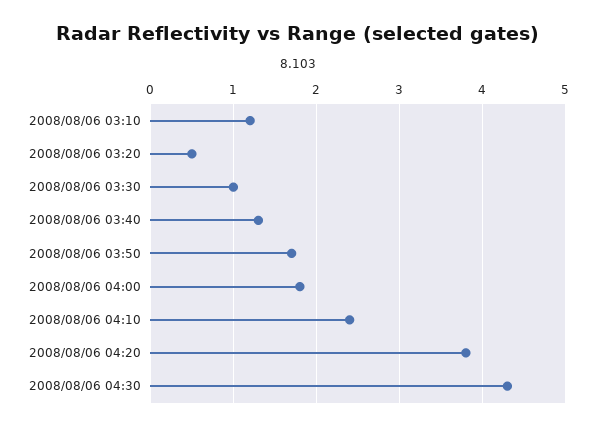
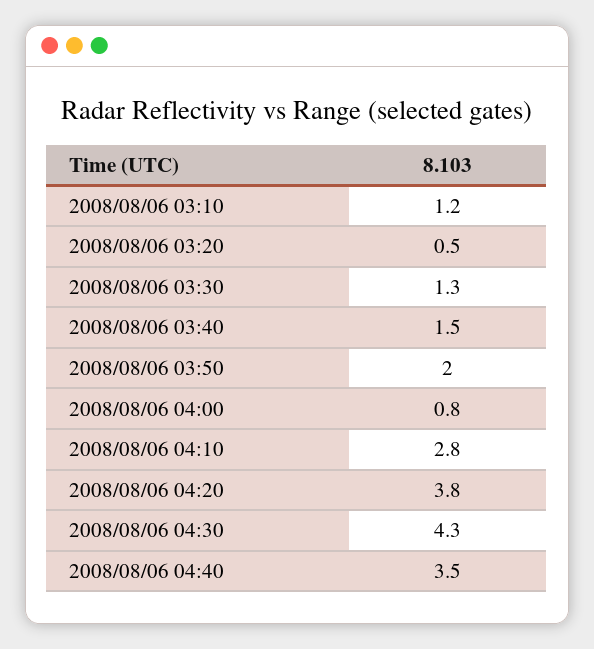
2008/08/06 03:30: 1 -> 1.3
2008/08/06 03:40: 1.3 -> 1.5
2008/08/06 03:50: 1.7 -> 2
2008/08/06 04:00: 1.8 -> 0.8
2008/08/06 04:10: 2.4 -> 2.8
2008/08/06 04:40: none -> 3.5

